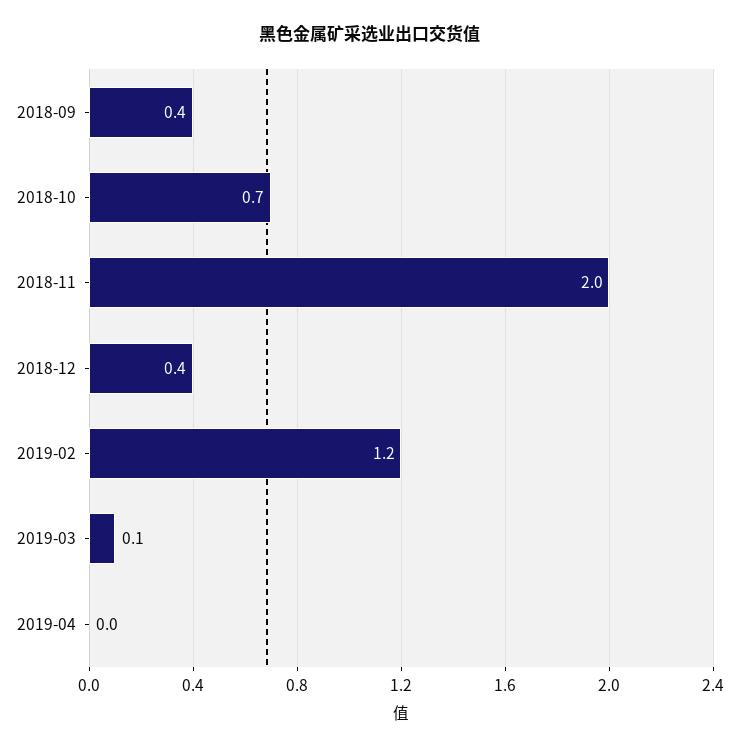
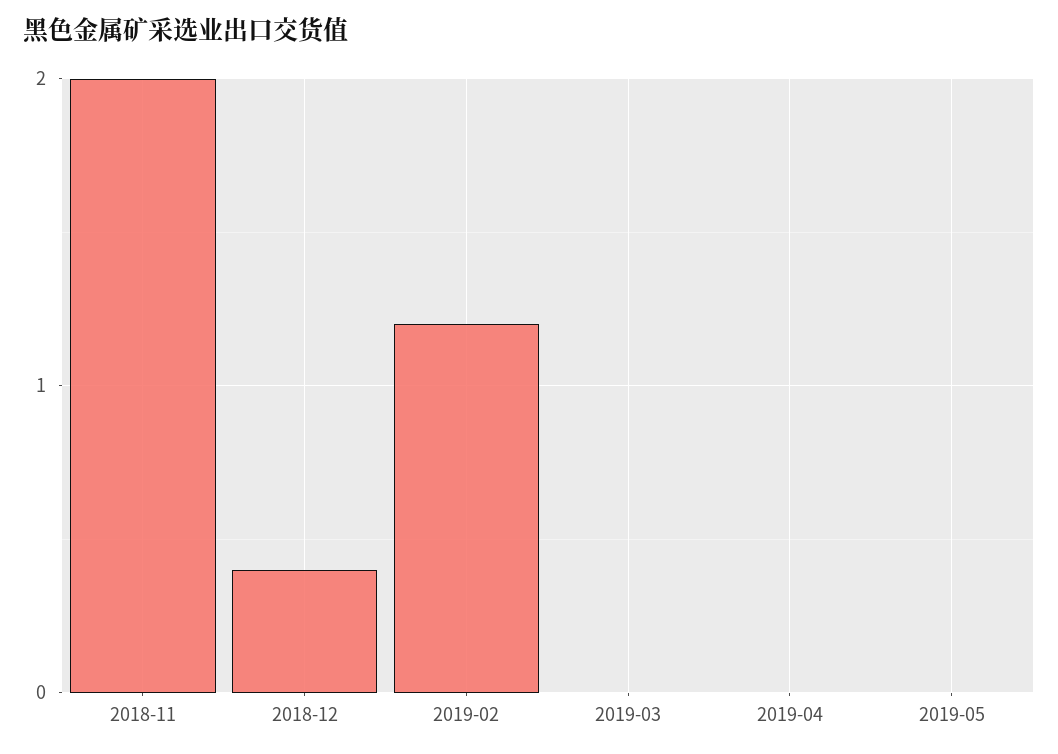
2018-09: 0.4 -> none
2018-10: 0.7 -> none
2019-03: 0.1 -> 0
2019-05: none -> 0

